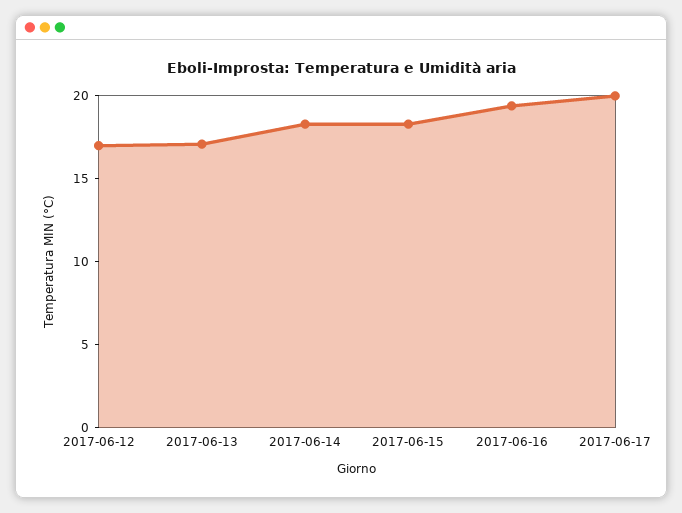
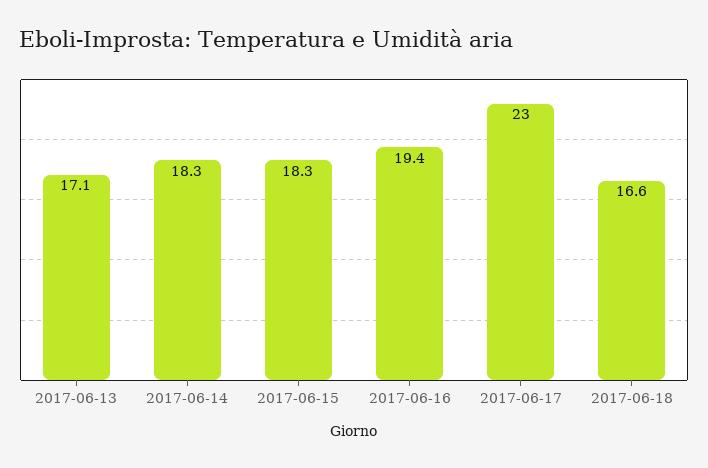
2017-06-12: 17 -> none
2017-06-17: 20 -> 23
2017-06-18: none -> 16.6

